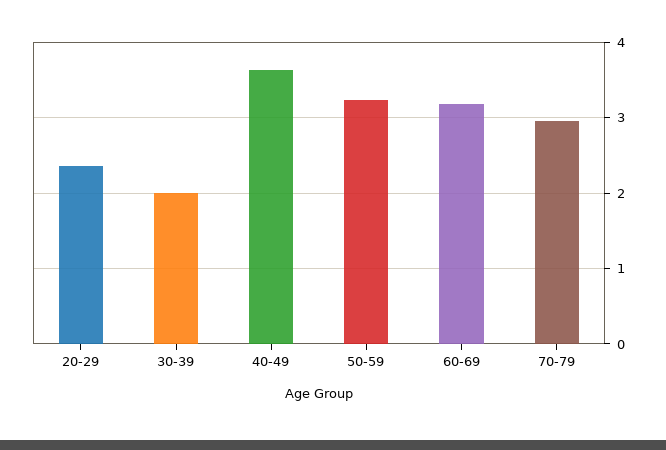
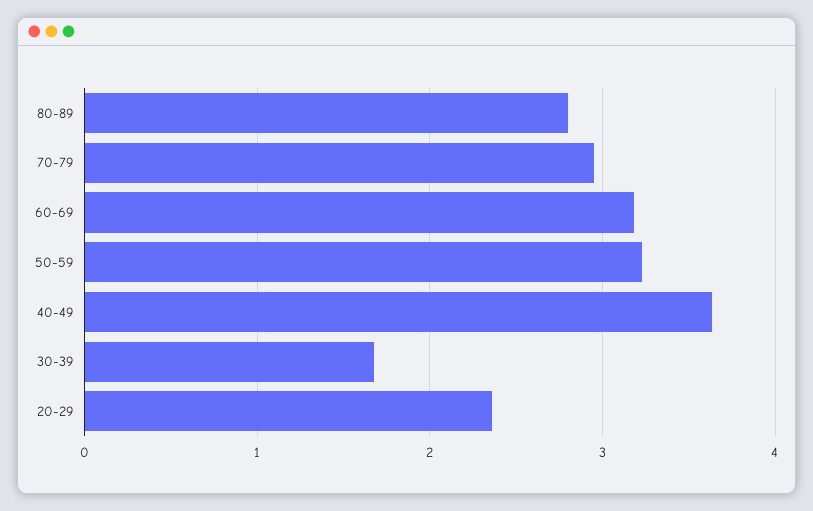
30-39: 2 -> 1.7
80-89: none -> 2.8

